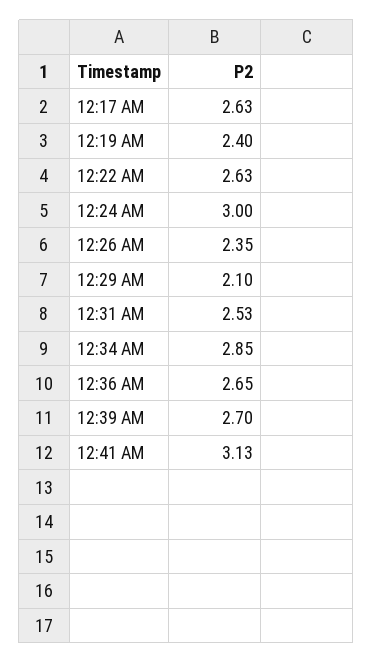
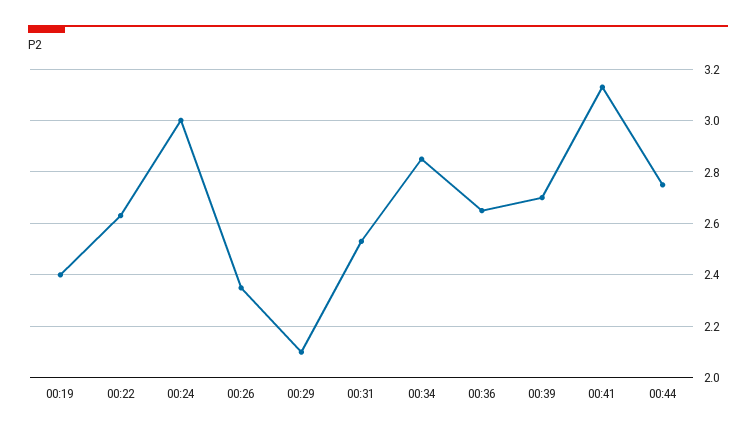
12:17 AM: 2.63 -> none
00:44: none -> 2.75

